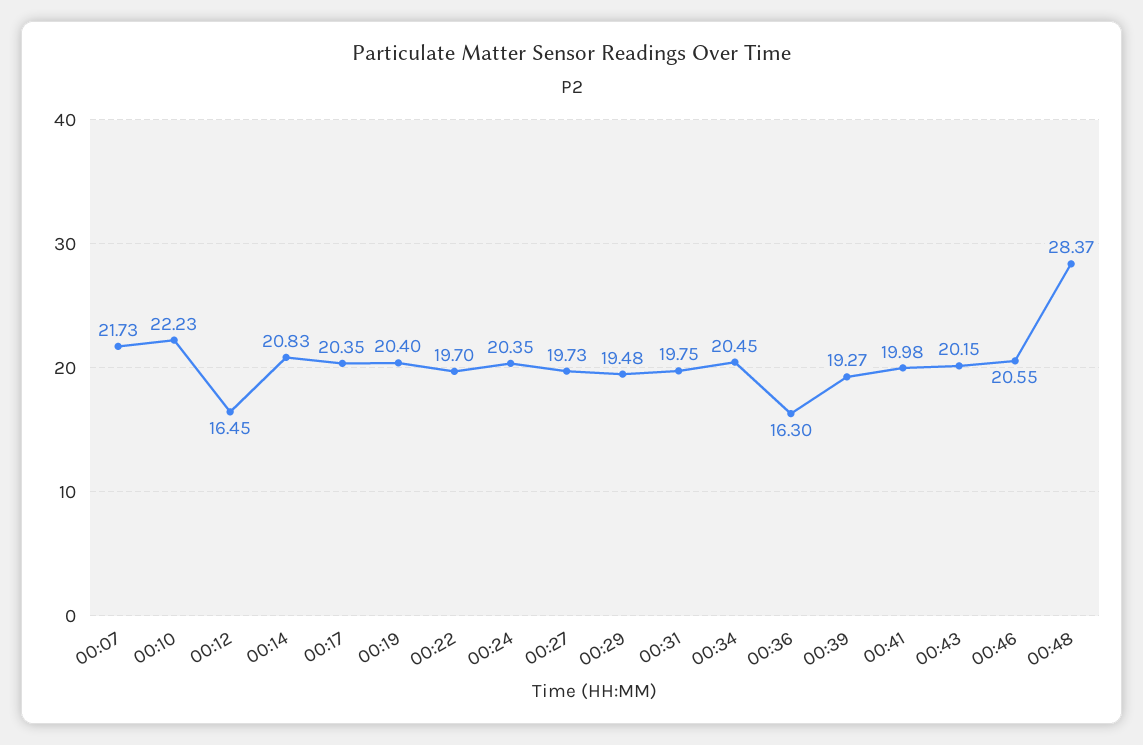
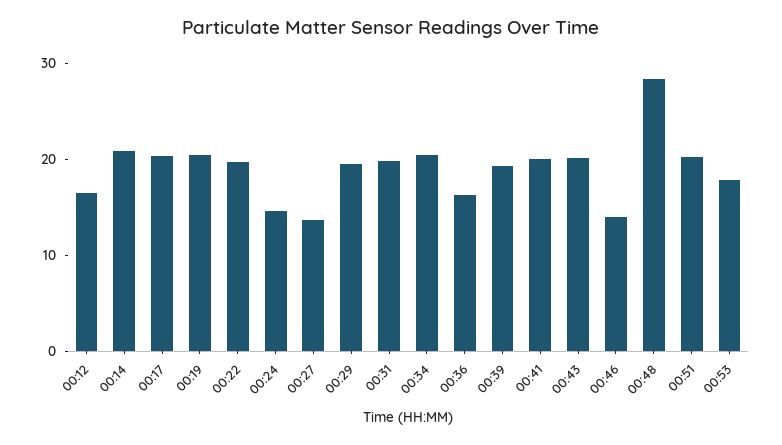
00:07: 21.73 -> none
00:10: 22.23 -> none
00:24: 20.35 -> 14
00:27: 19.73 -> 14
00:46: 20.55 -> 14
00:51: none -> 20
00:53: none -> 18

